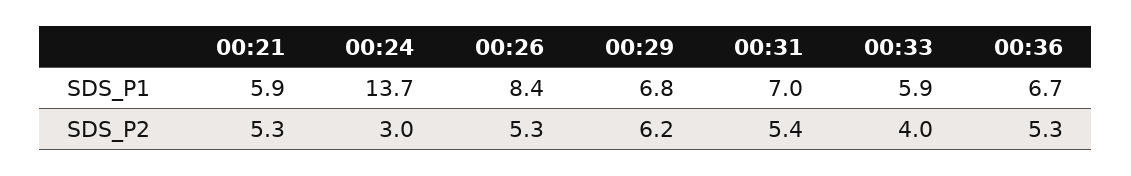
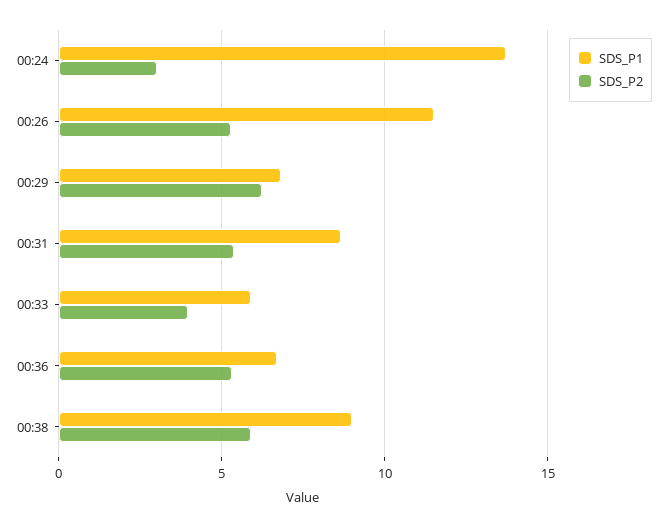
SDS_P1, 00:21: 5.9 -> none
SDS_P1, 00:26: 8.4 -> 11.5
SDS_P1, 00:31: 7 -> 8.5
SDS_P2, 00:21: 5.3 -> none
SDS_P1, 00:38: none -> 9
SDS_P2, 00:38: none -> 6

